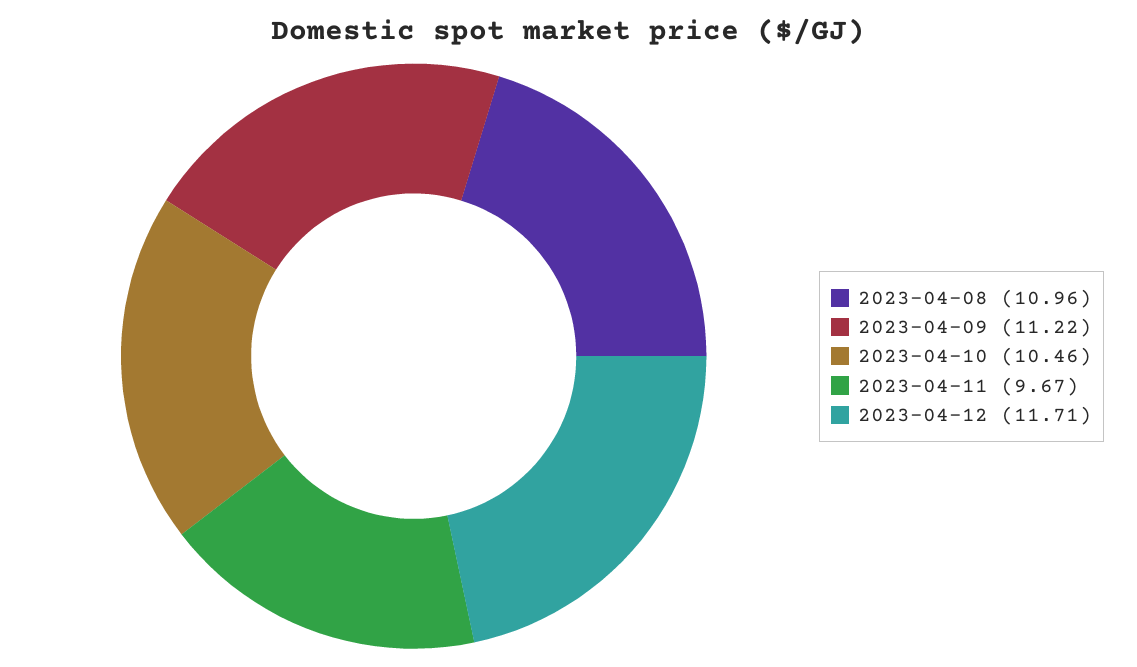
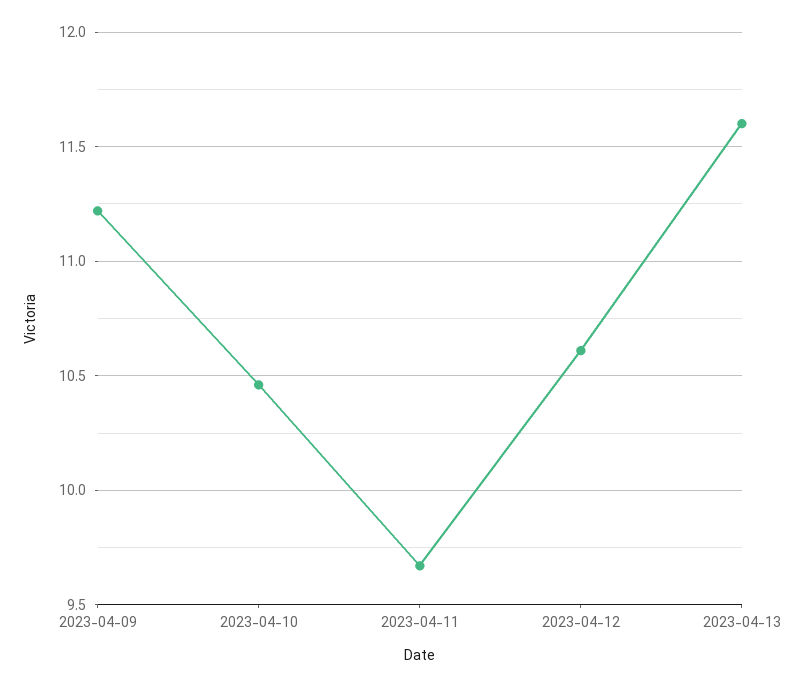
2023-04-08: 10.96 -> none
2023-04-12: 11.71 -> 10.6
2023-04-13: none -> 11.6

